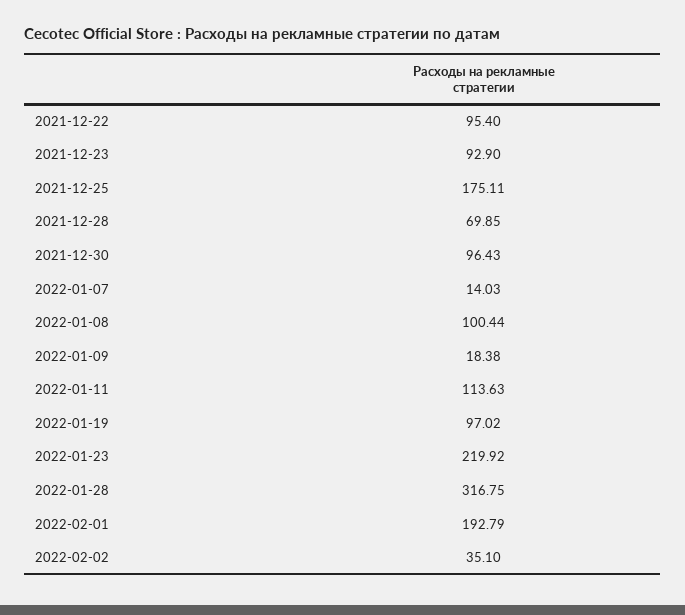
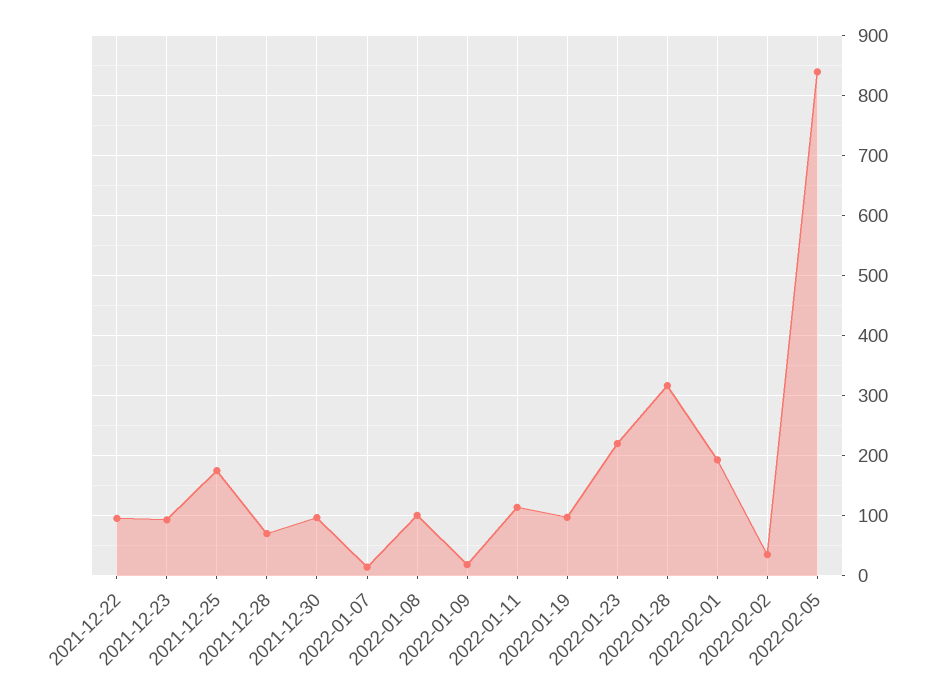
2022-02-05: none -> 840

